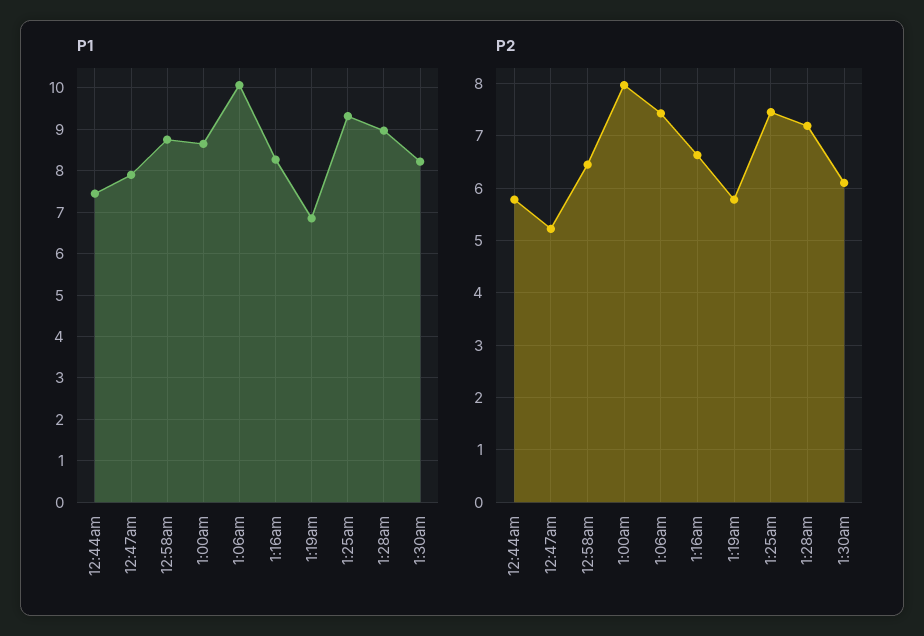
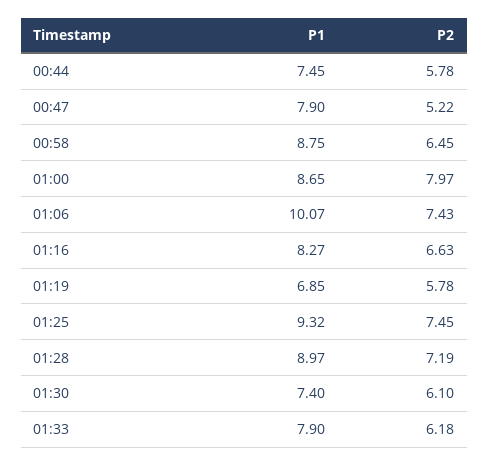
P1, 1:30am: 8.2 -> 7.4
P1, 01:33: none -> 7.9
P2, 01:33: none -> 6.18

